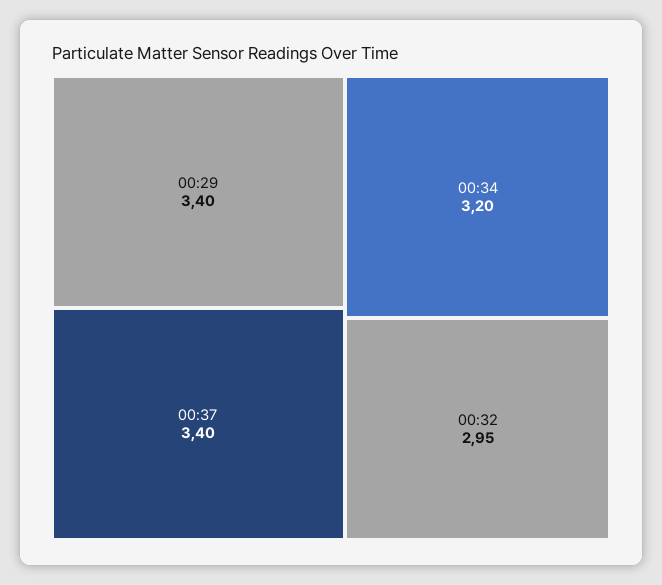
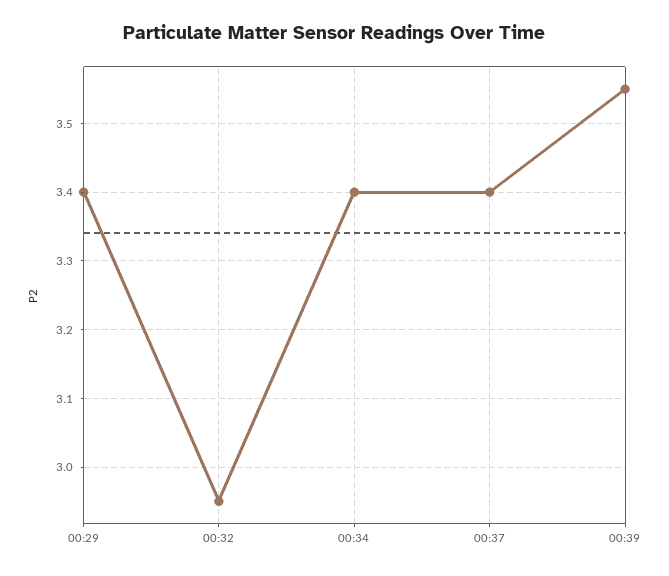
00:34: 3.2 -> 3.4
00:39: none -> 3.55

